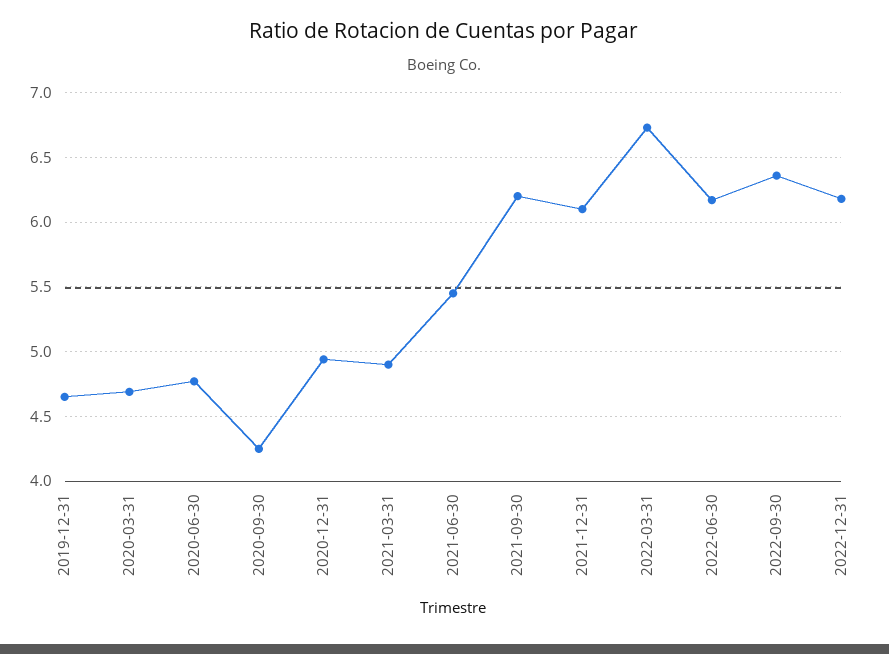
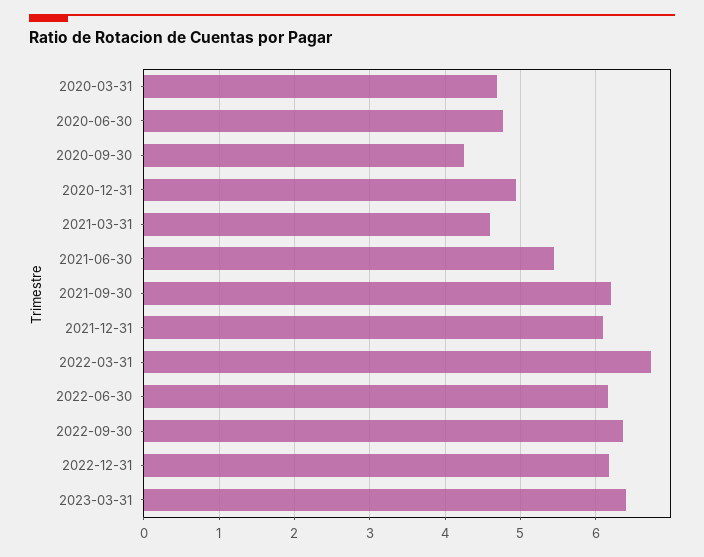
2019-12-31: 4.65 -> none
2021-03-31: 4.9 -> 4.6
2023-03-31: none -> 6.4

